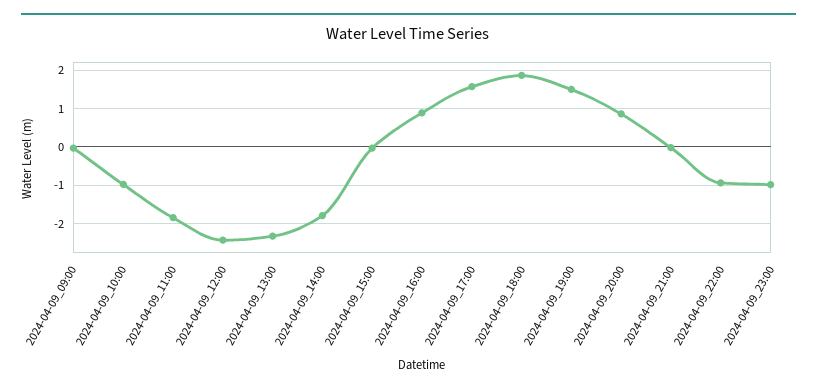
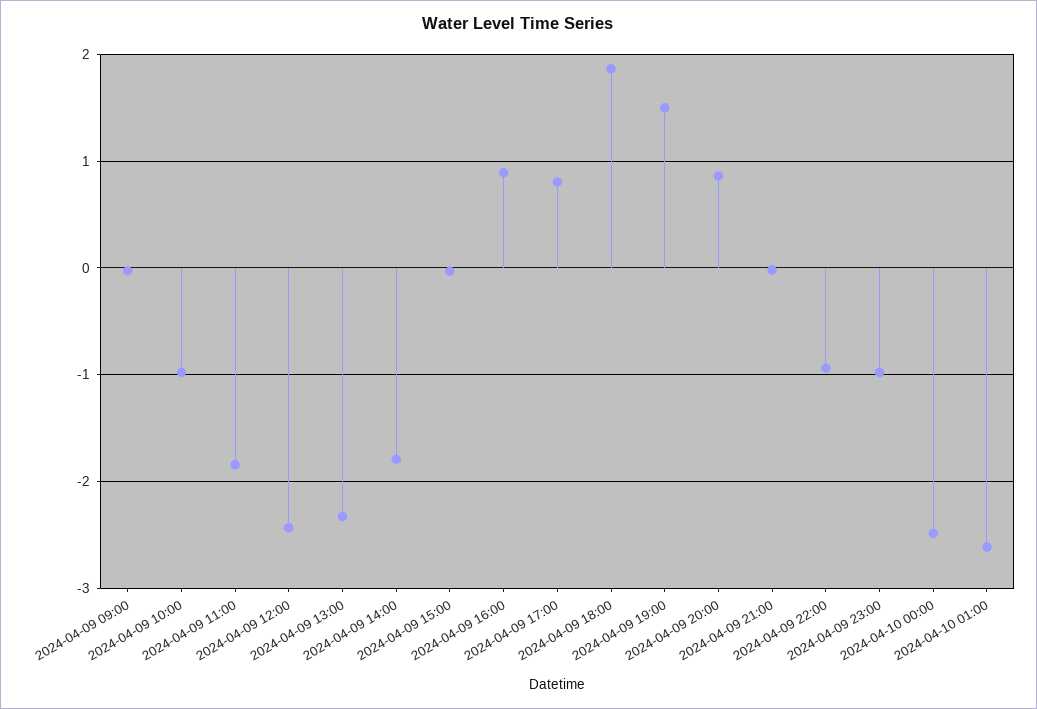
2024-04-09_17:00: 1.6 -> 0.8
2024-04-10 00:00: none -> -2.5
2024-04-10 01:00: none -> -2.6

